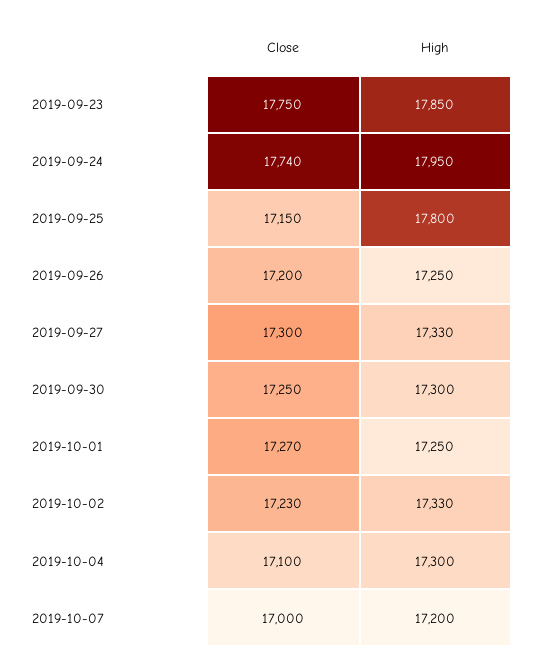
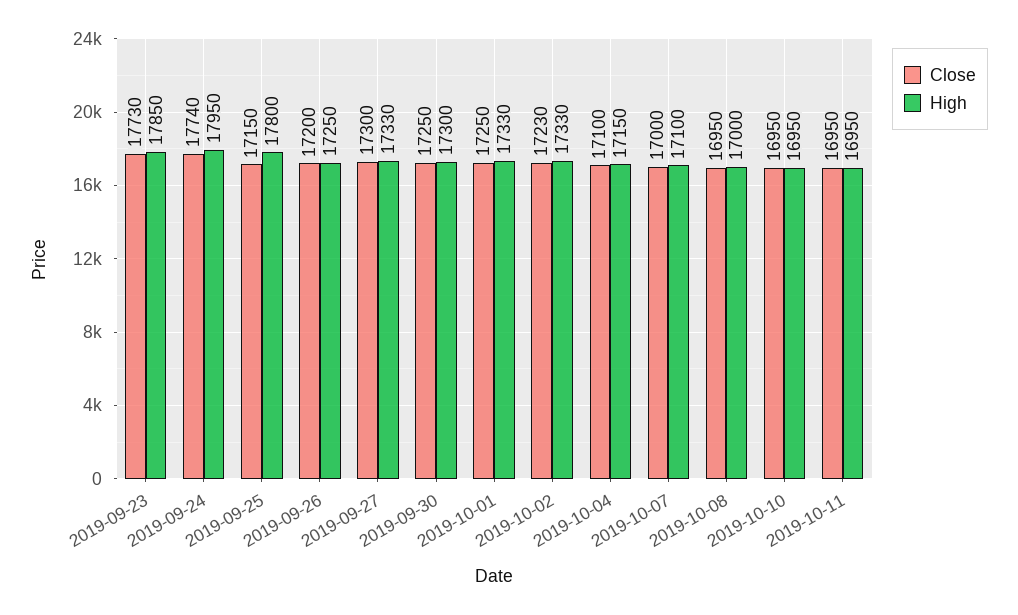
Close, 2019-09-23: 17750 -> 17730
Close, 2019-10-01: 17270 -> 17250
High, 2019-10-01: 17250 -> 17330
High, 2019-10-04: 17300 -> 17150
High, 2019-10-07: 17200 -> 17100
Close, 2019-10-08: none -> 16950
High, 2019-10-08: none -> 17000
Close, 2019-10-10: none -> 16950
High, 2019-10-10: none -> 16950
Close, 2019-10-11: none -> 16950
High, 2019-10-11: none -> 16950

